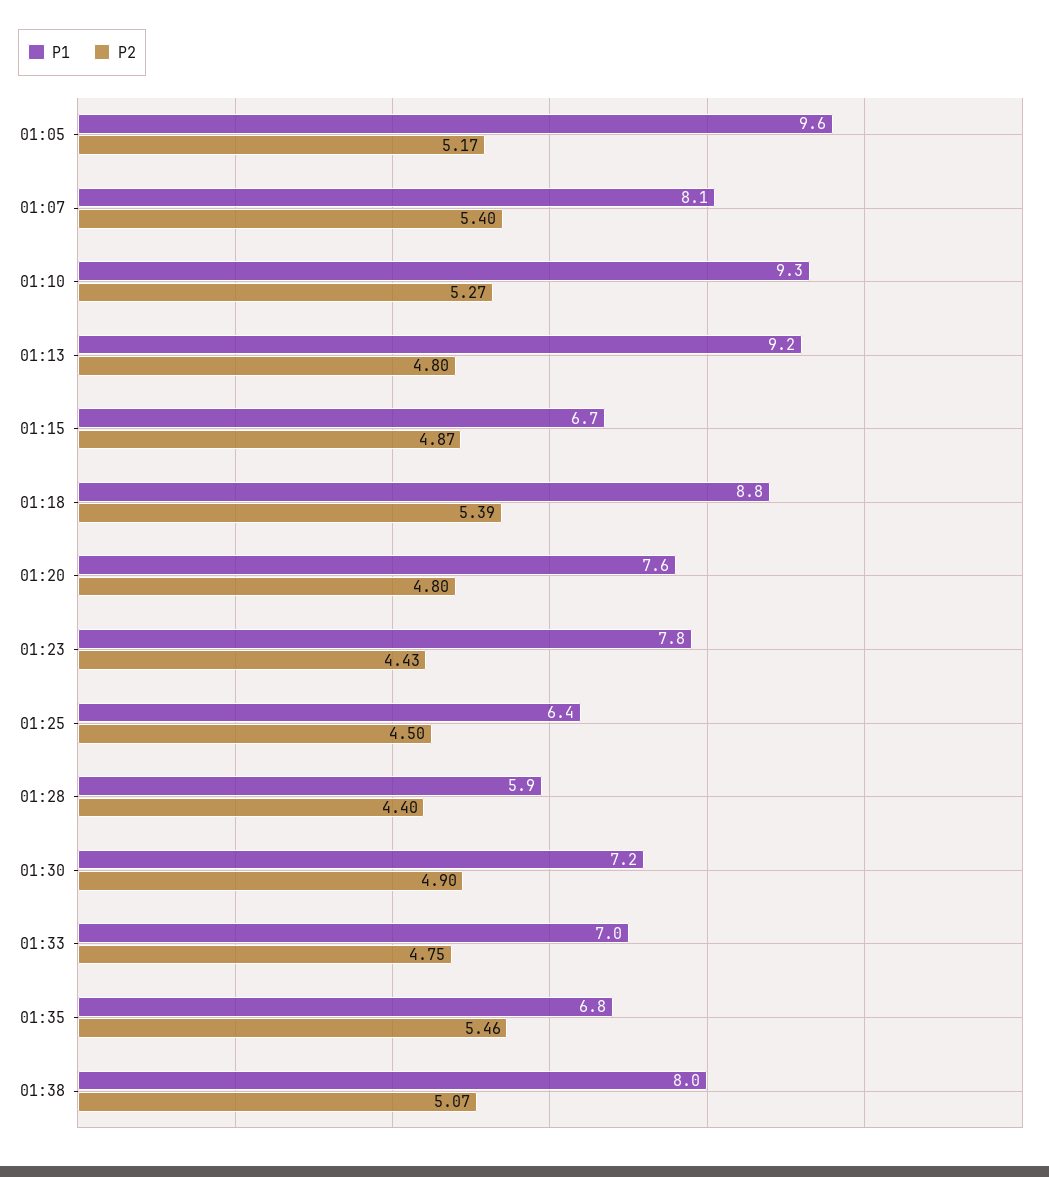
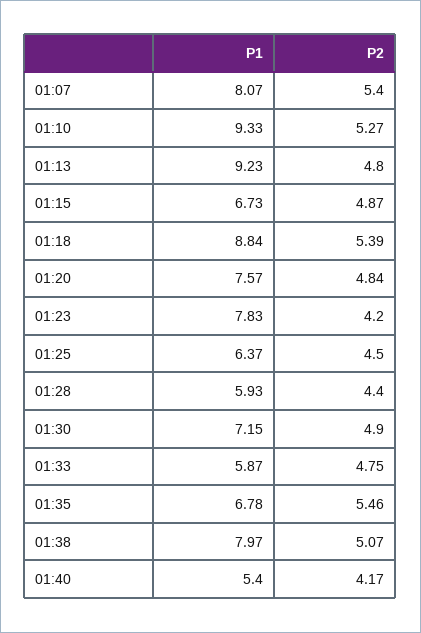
P1, 01:05: 9.6 -> none
P2, 01:05: 5.17 -> none
P2, 01:20: 4.8 -> 4.84
P2, 01:23: 4.43 -> 4.2
P1, 01:33: 7 -> 5.87
P1, 01:40: none -> 5.4
P2, 01:40: none -> 4.17

